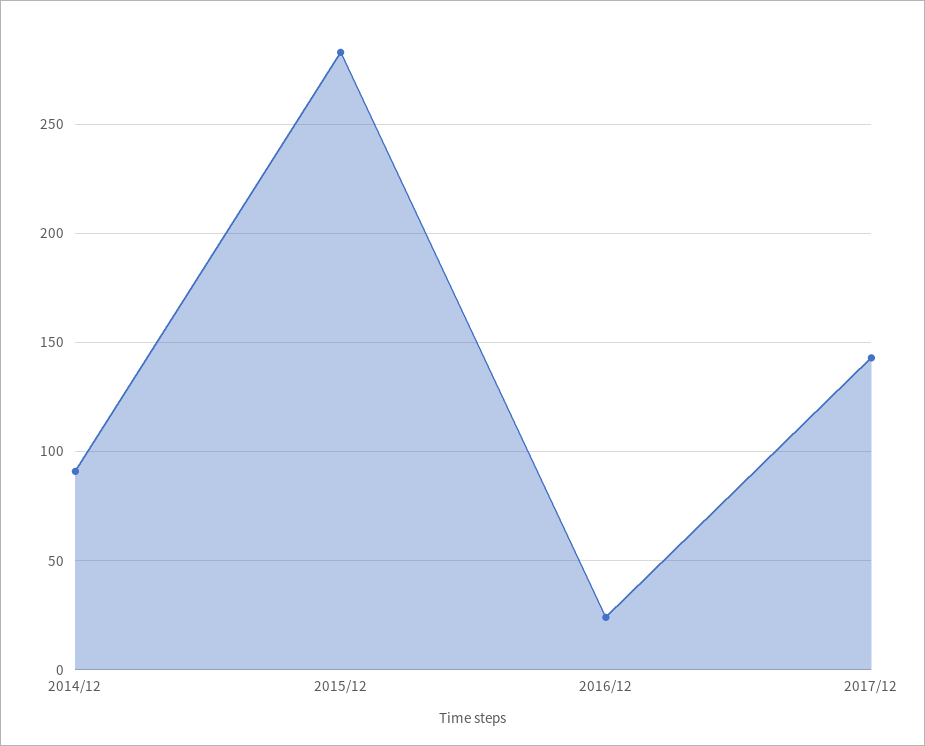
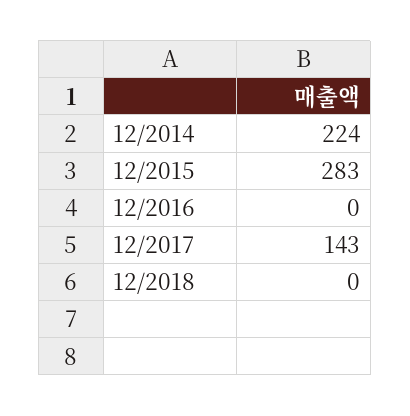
2014/12: 90 -> 224
2016/12: 25 -> 0
12/2018: none -> 0

